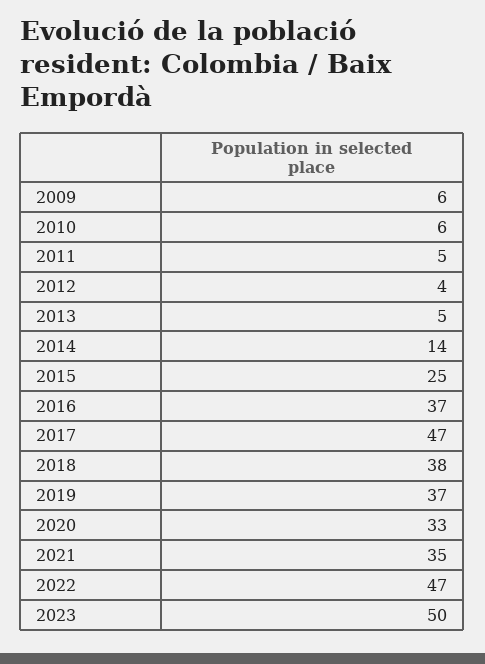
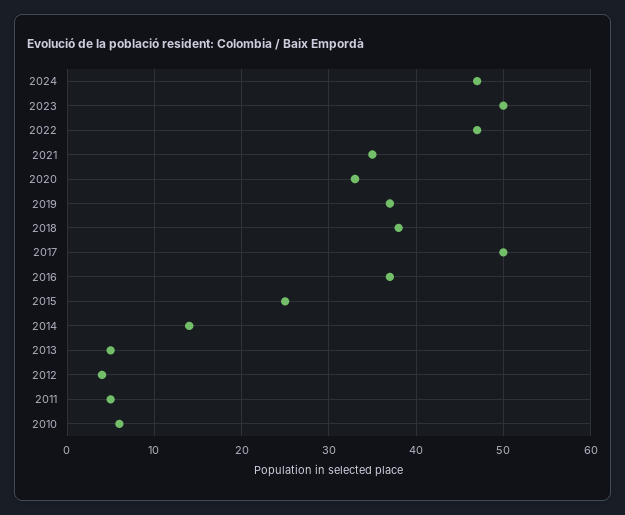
2009: 6 -> none
2017: 47 -> 50
2024: none -> 47

